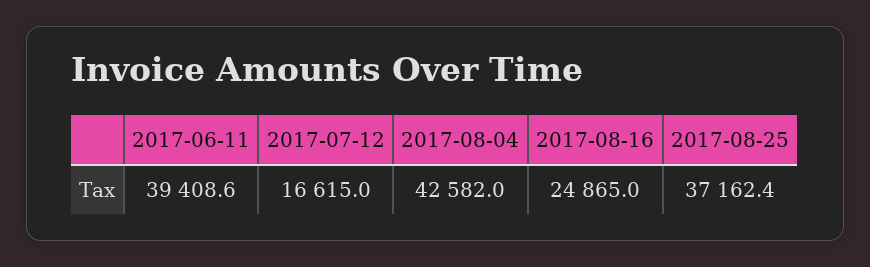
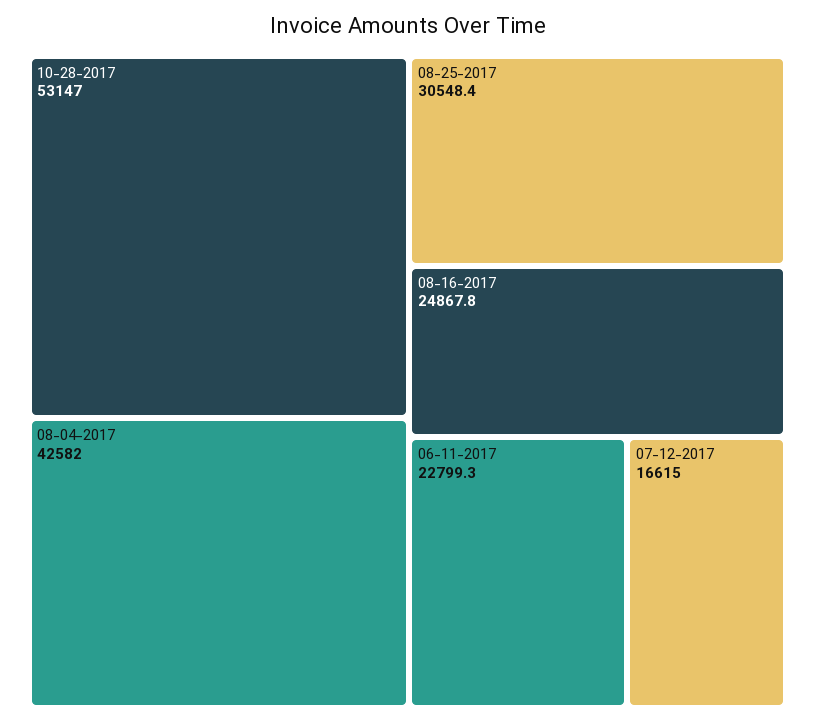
2017-06-11: 39408.6 -> 22799.3
2017-08-16: 24865 -> 24867.8
2017-08-25: 37162.4 -> 30548.4
10-28-2017: none -> 53147

